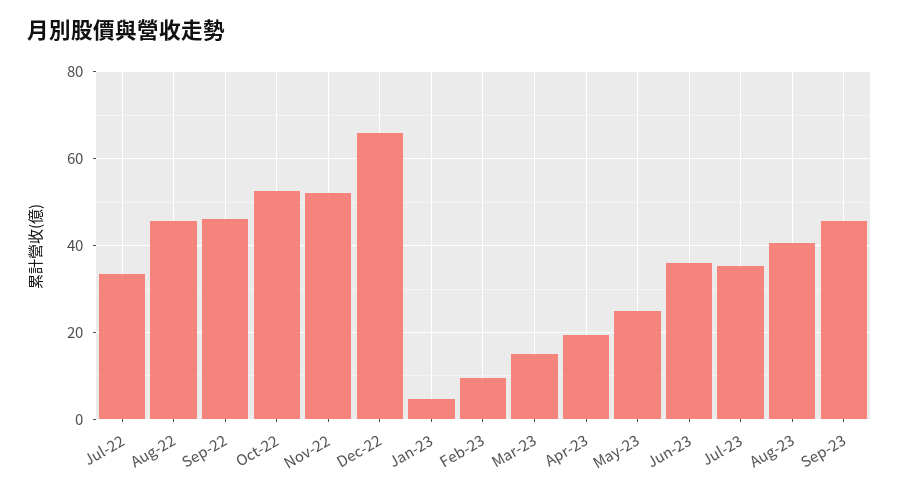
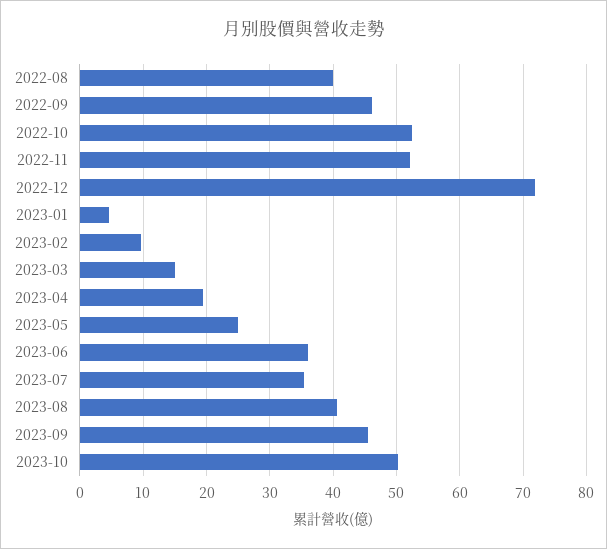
Jul-22: 34 -> none
Aug-22: 46 -> 40
Dec-22: 66 -> 72
2023-10: none -> 50

